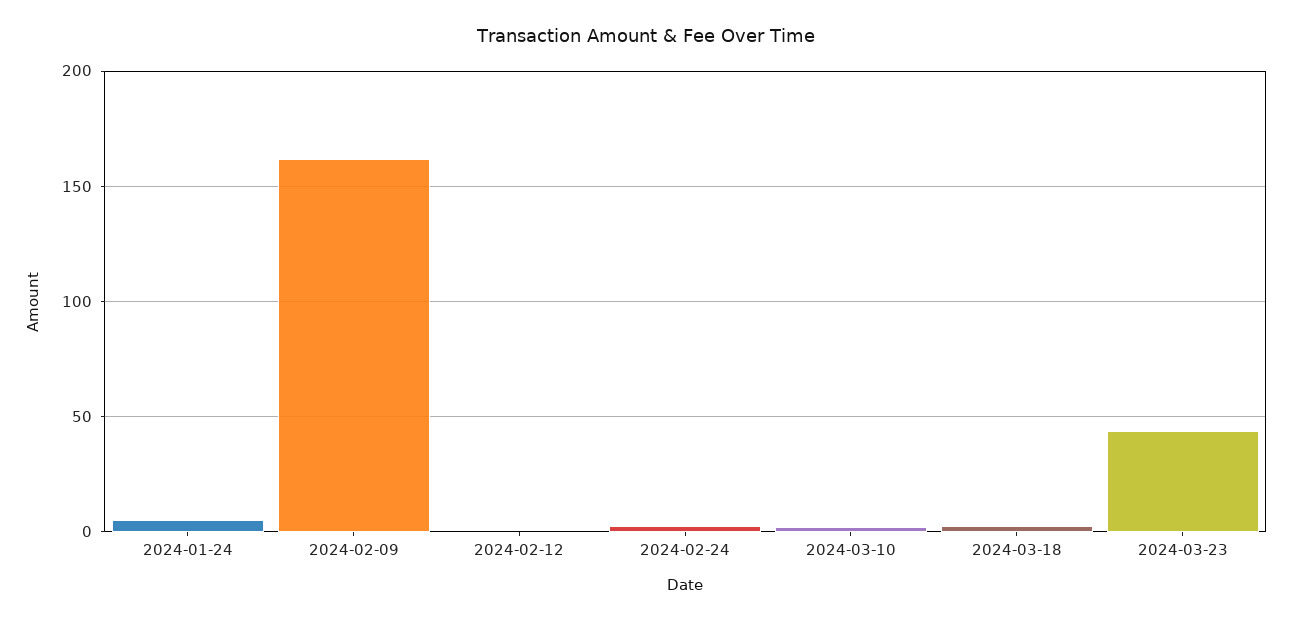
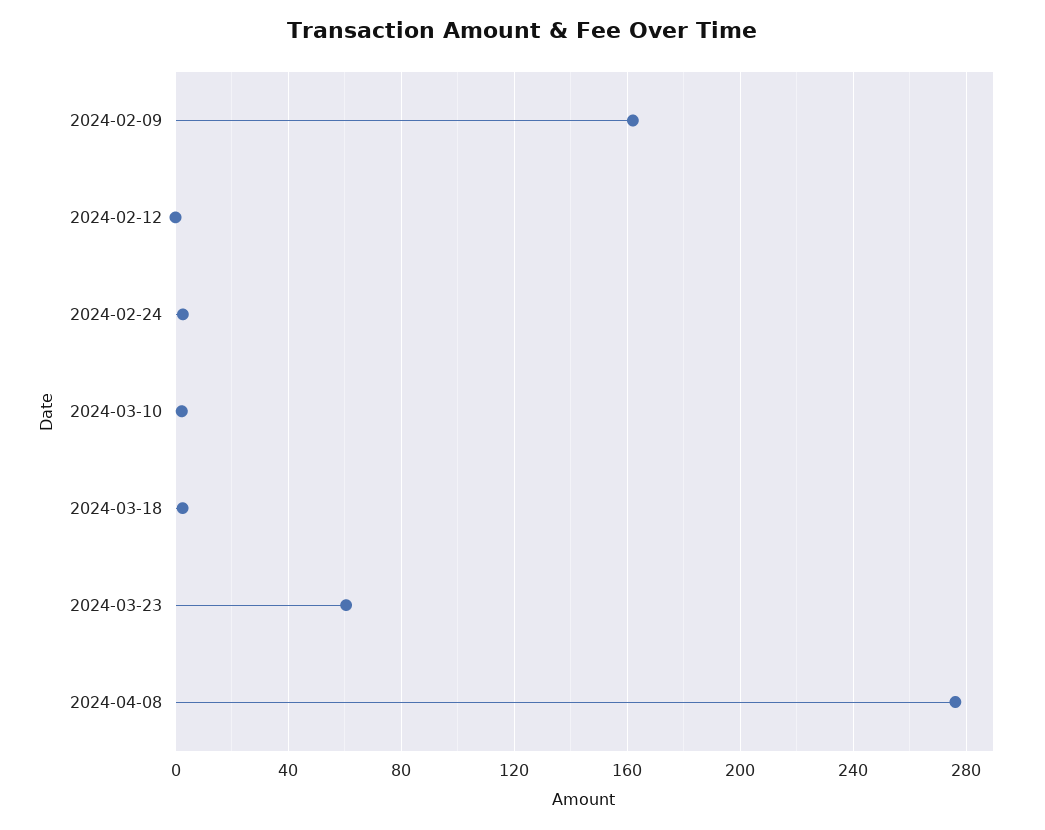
2024-01-24: 5 -> none
2024-03-23: 45 -> 60
2024-04-08: none -> 275

